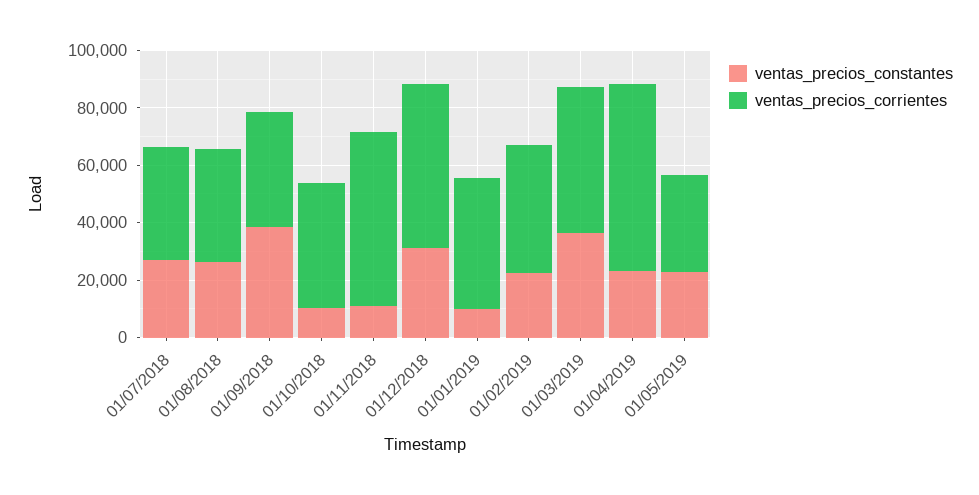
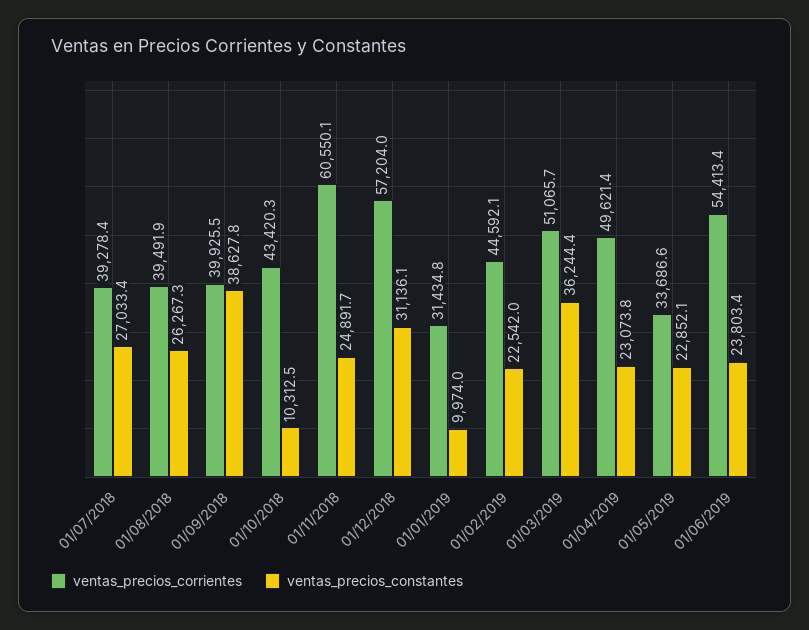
ventas_precios_constantes, 01/11/2018: 10000 -> 24891.7
ventas_precios_corrientes, 01/01/2019: 45000 -> 31434.8
ventas_precios_corrientes, 01/04/2019: 65000 -> 49621.4
ventas_precios_corrientes, 01/06/2019: none -> 54413.4
ventas_precios_constantes, 01/06/2019: none -> 23803.4

